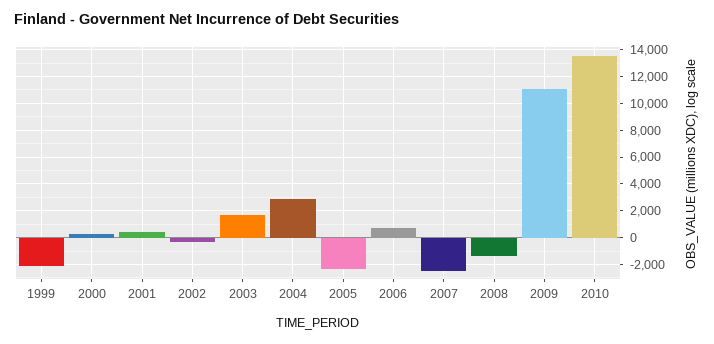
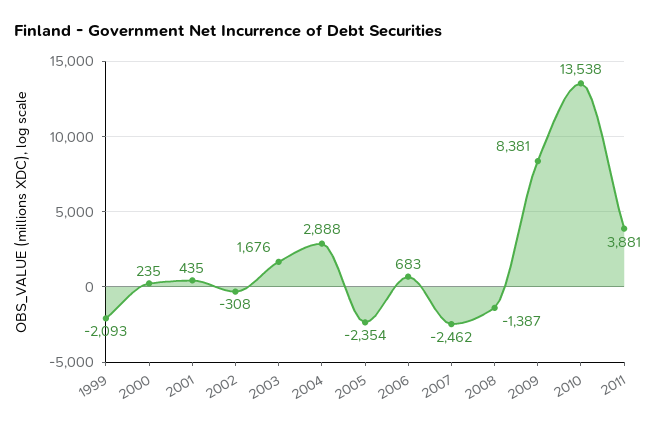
2009: 11000 -> 8381
2011: none -> 3881

